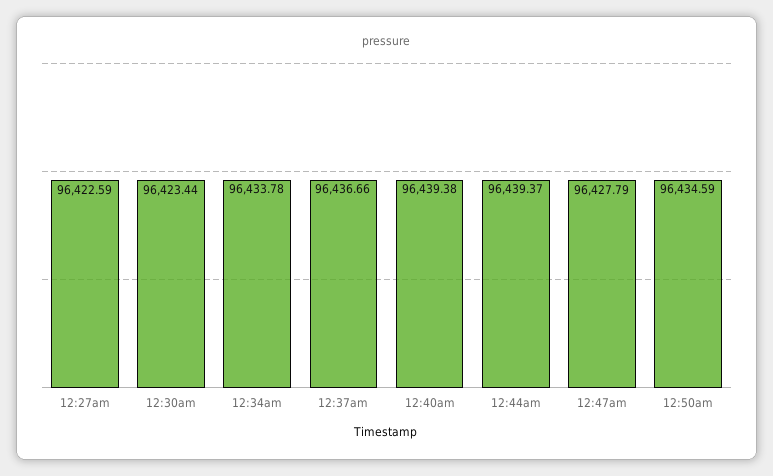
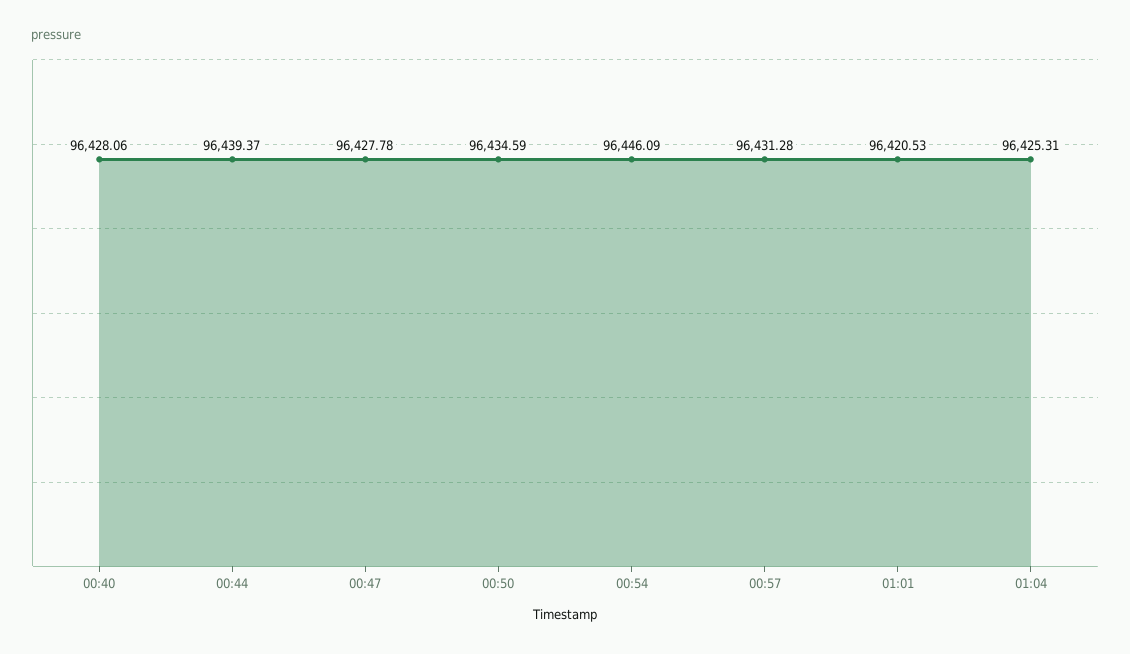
12:27am: 96422.59 -> none
12:30am: 96423.44 -> none
12:34am: 96433.78 -> none
12:37am: 96436.66 -> none
12:40am: 96439.38 -> 96428.06
12:47am: 96427.79 -> 96427.78
00:54: none -> 96446.09
00:57: none -> 96431.28
01:01: none -> 96420.53
01:04: none -> 96425.31

